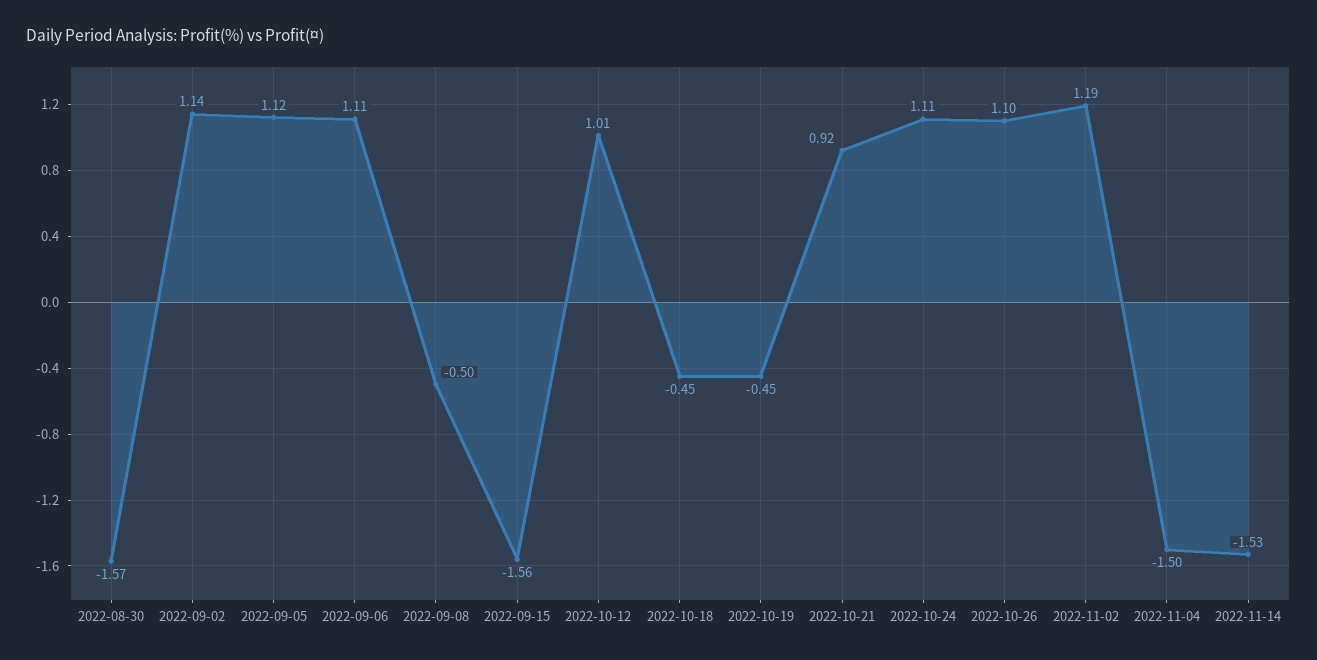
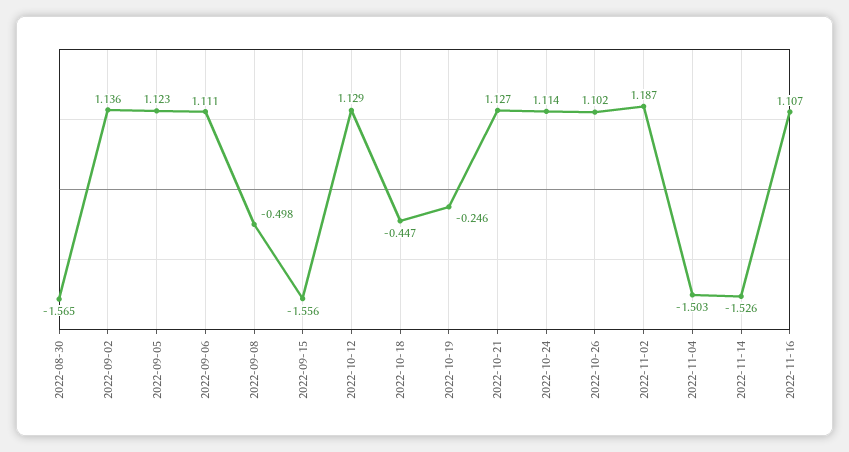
2022-10-12: 1.01 -> 1.129
2022-10-19: -0.45 -> -0.246
2022-10-21: 0.92 -> 1.127
2022-11-16: none -> 1.107

